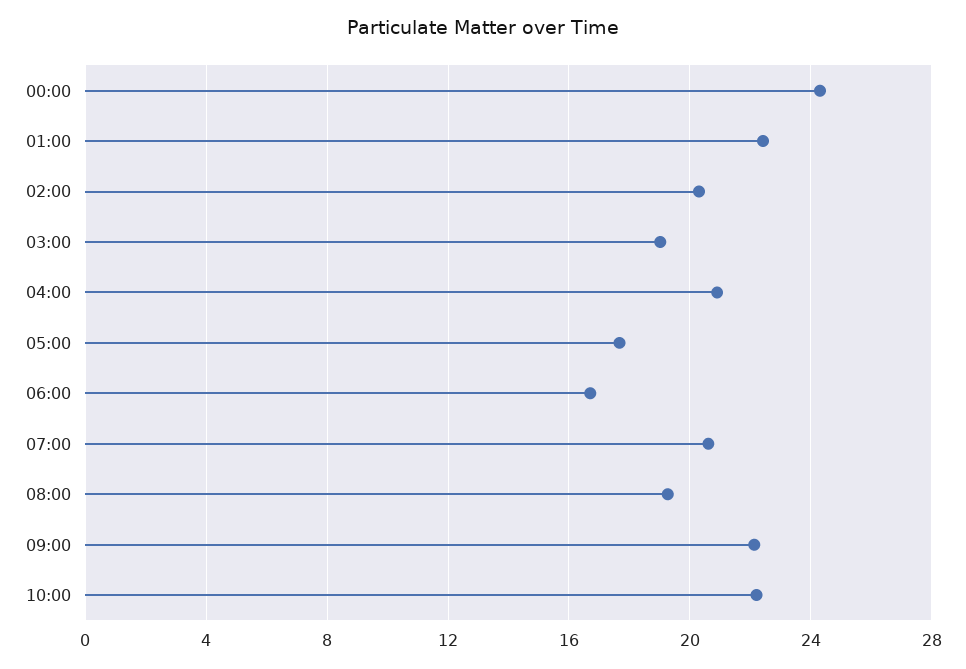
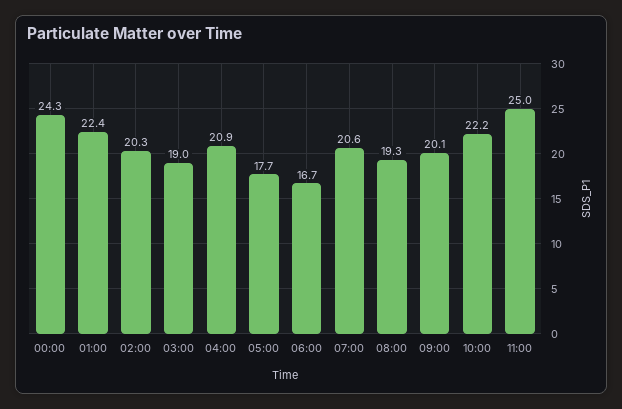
09:00: 22 -> 20.1
11:00: none -> 25

